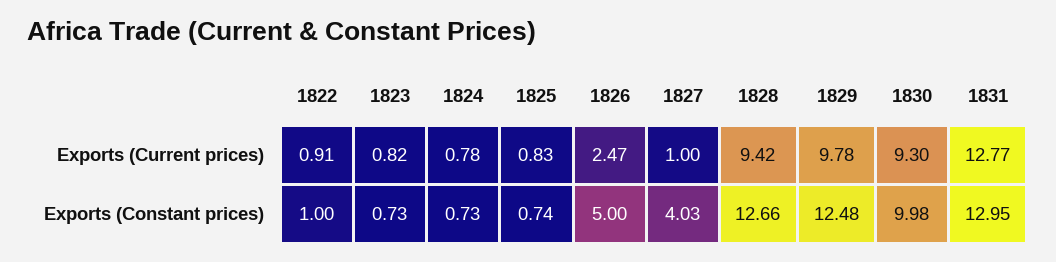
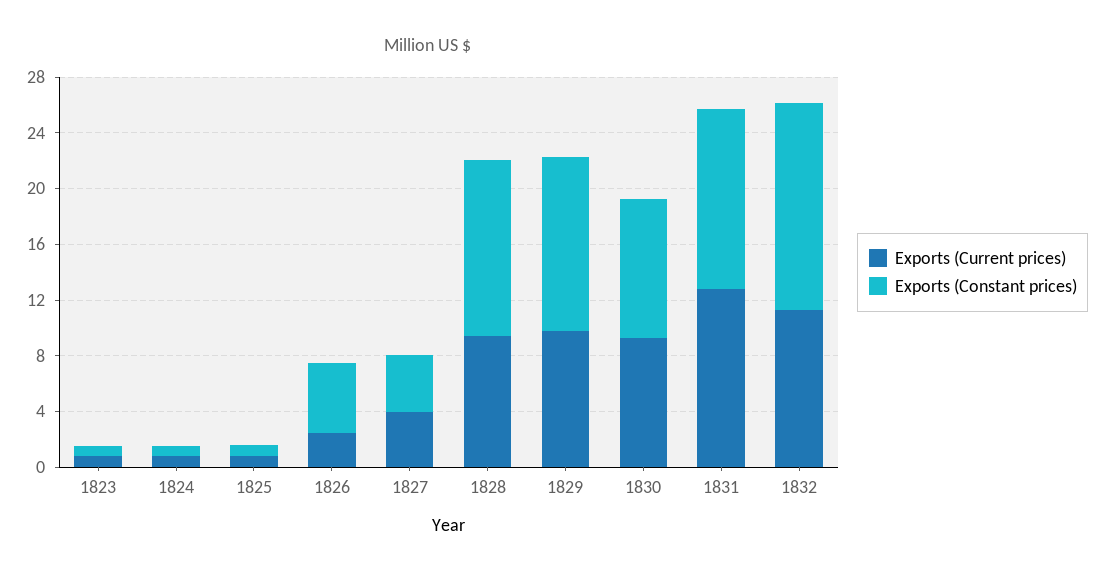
Exports (Current prices), 1822: 0.91 -> none
Exports (Current prices), 1827: 1 -> 4
Exports (Constant prices), 1822: 1 -> none
Exports (Current prices), 1832: none -> 11
Exports (Constant prices), 1832: none -> 15

